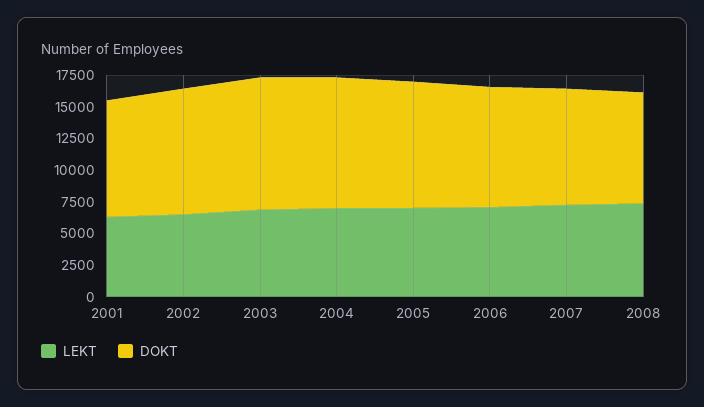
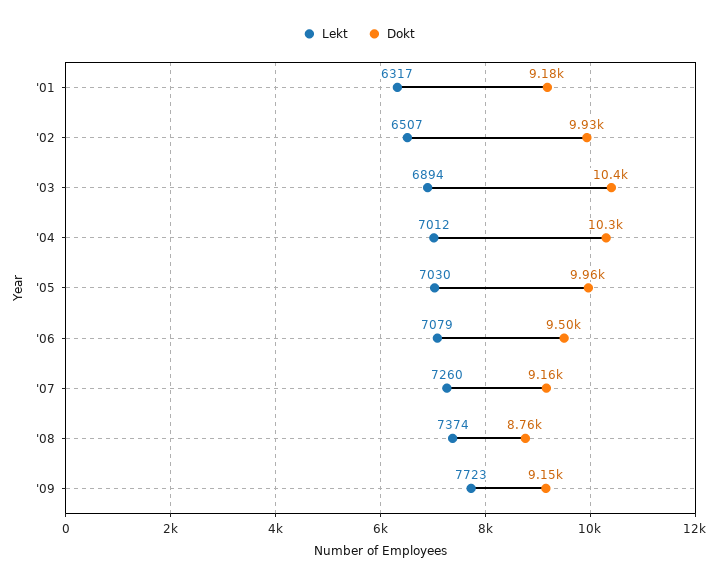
LEKT, '09: none -> 7723
DOKT, '09: none -> 9150

